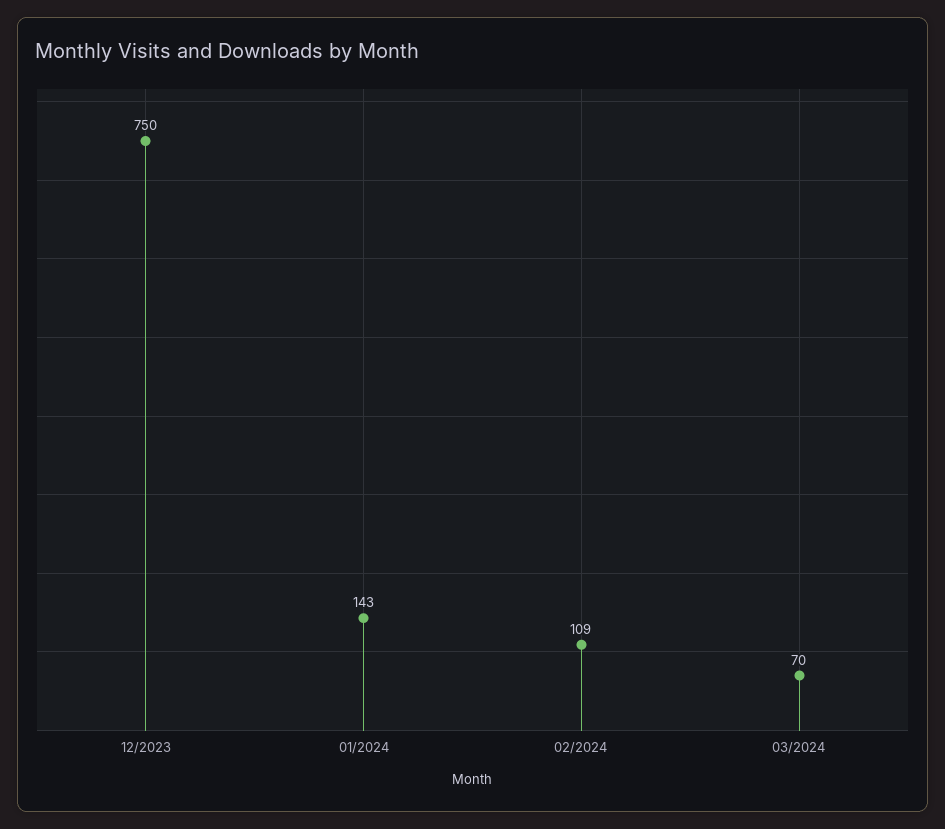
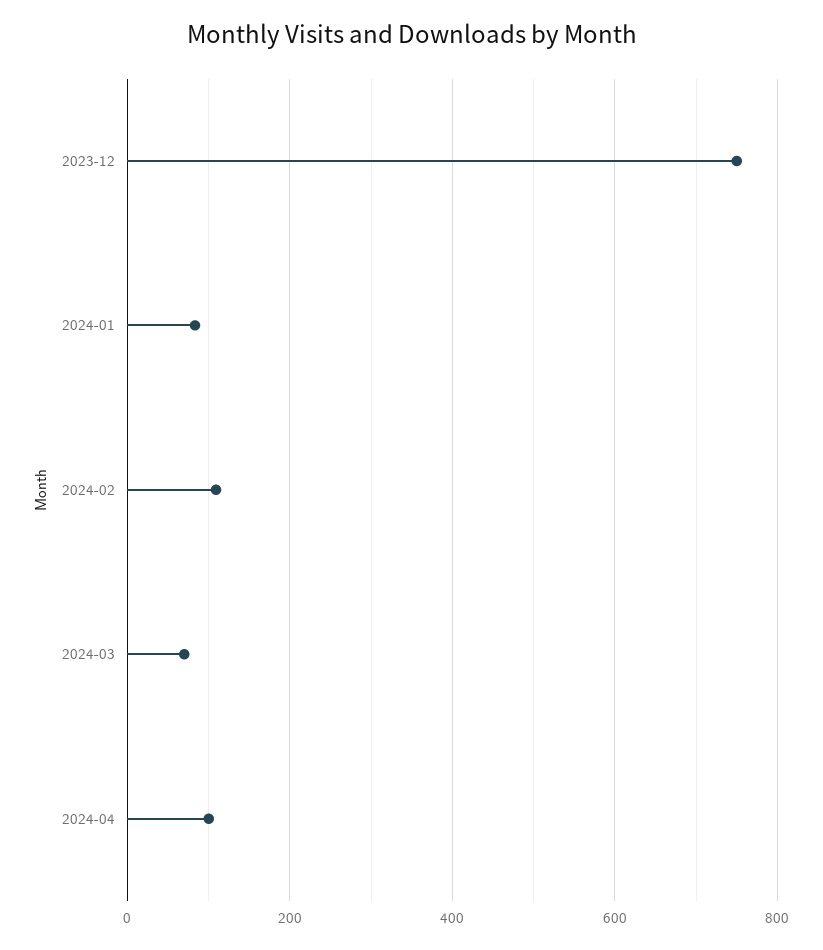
01/2024: 143 -> 80
2024-04: none -> 100

